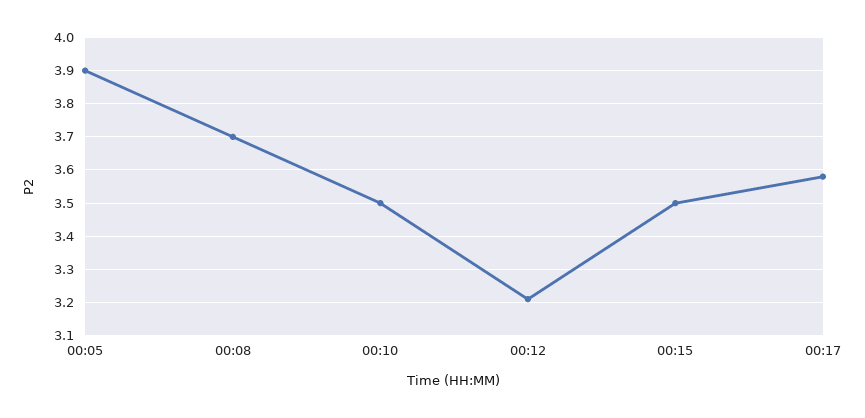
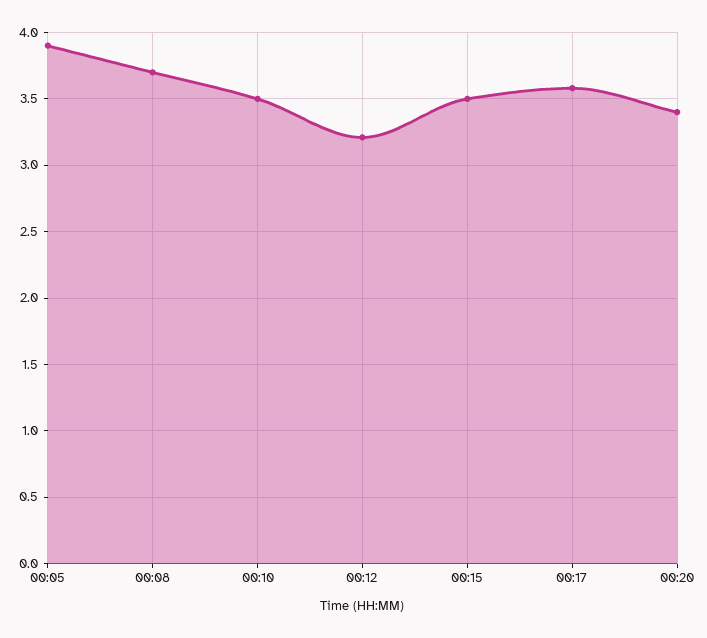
00:20: none -> 3.4

